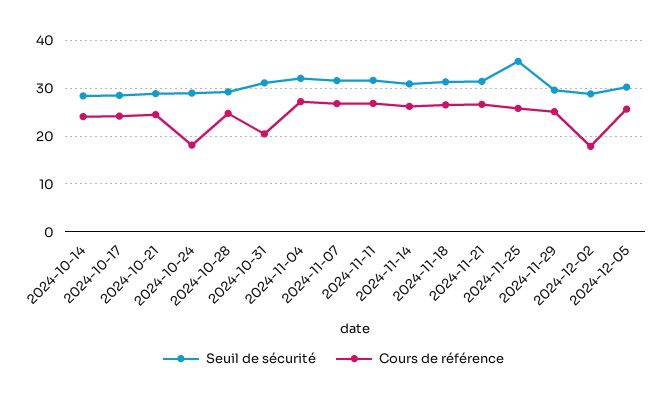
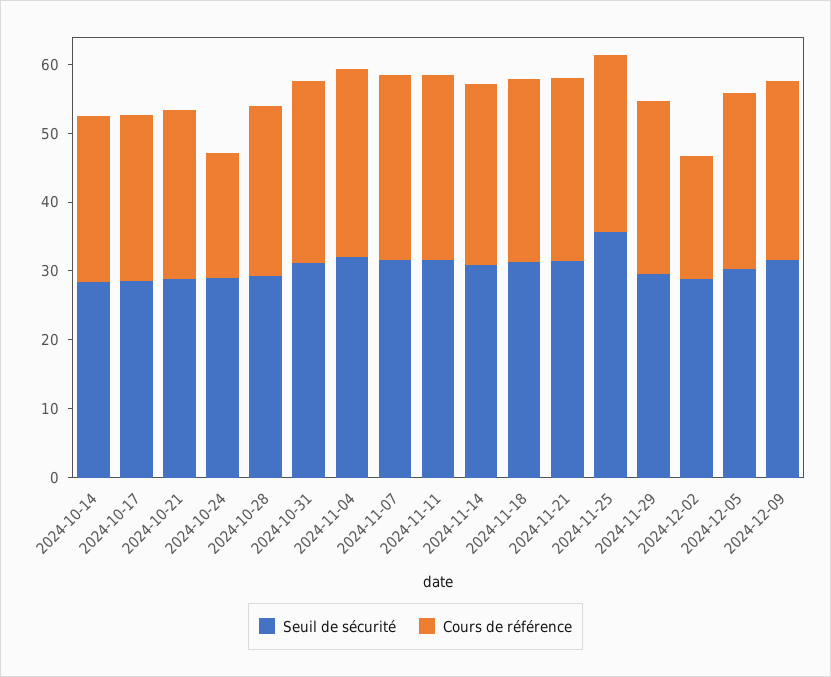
Cours de référence, 2024-10-31: 20 -> 26
Seuil de sécurité, 2024-12-09: none -> 32
Cours de référence, 2024-12-09: none -> 26

